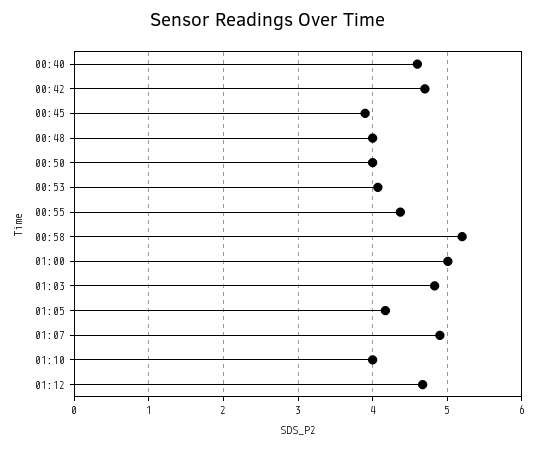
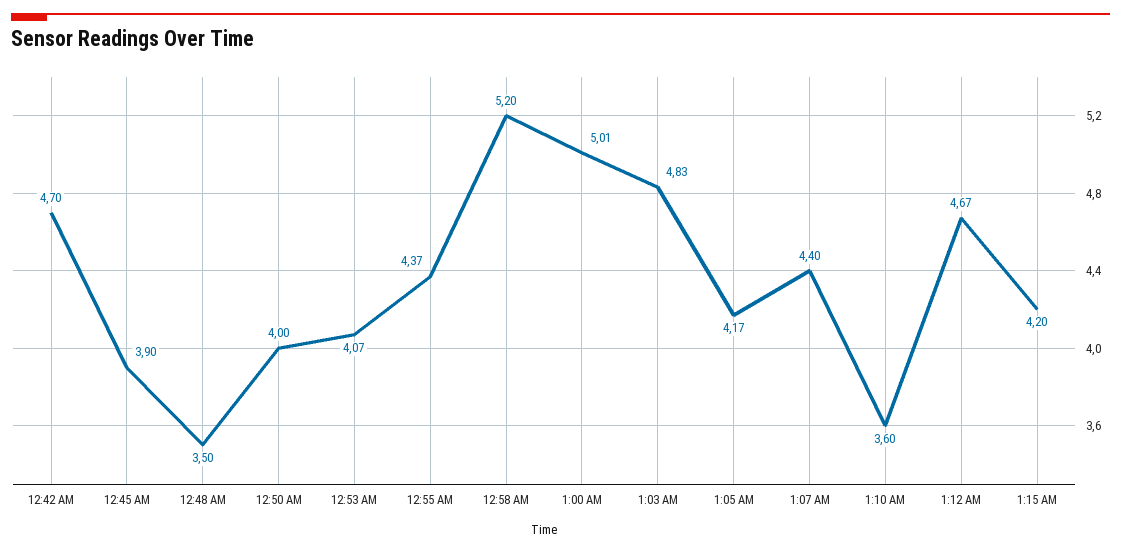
00:40: 4.6 -> none
00:48: 4 -> 3.5
01:07: 4.9 -> 4.4
01:10: 4 -> 3.6
1:15 AM: none -> 4.2

